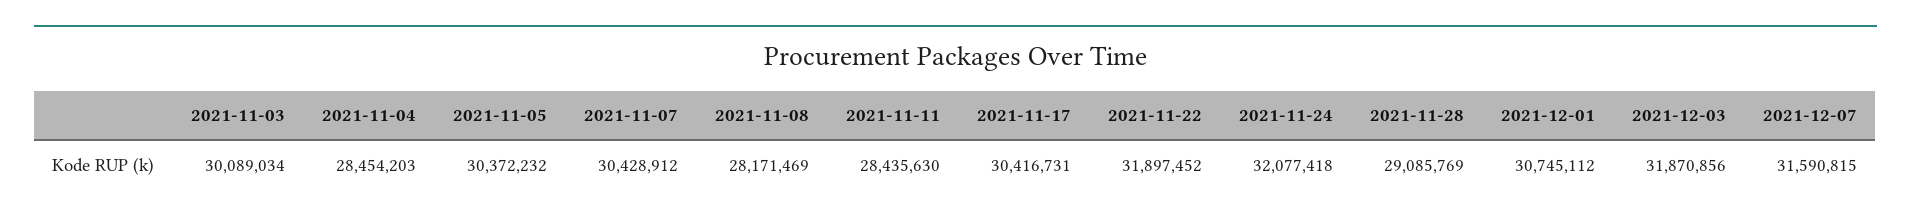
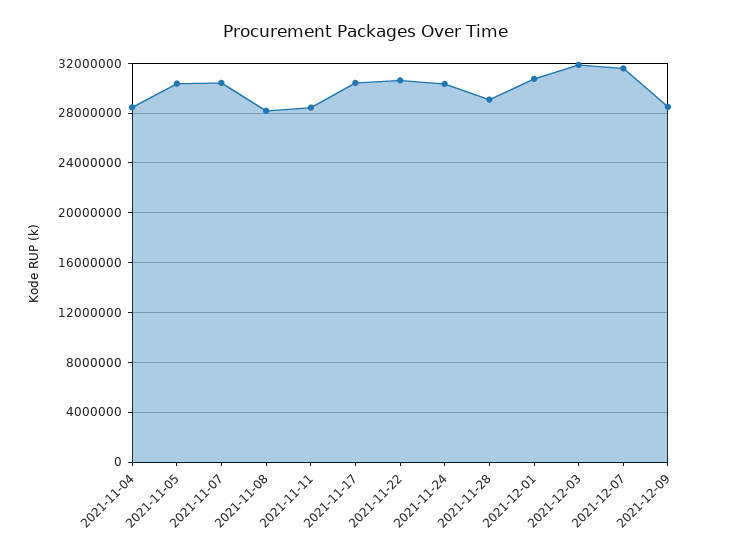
2021-11-03: 30089034 -> none
2021-11-22: 31897452 -> 30500000
2021-11-24: 32077418 -> 30500000
2021-12-09: none -> 28500000

